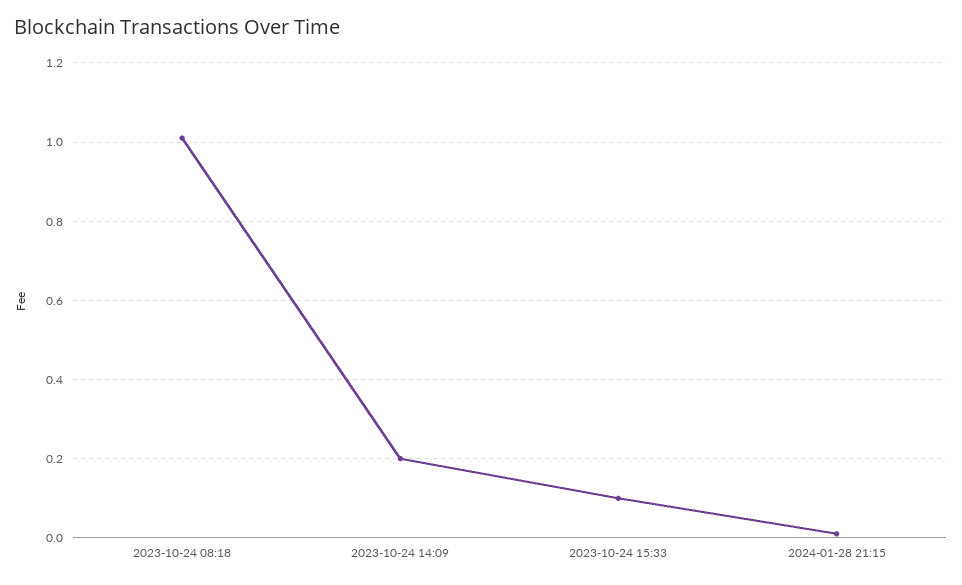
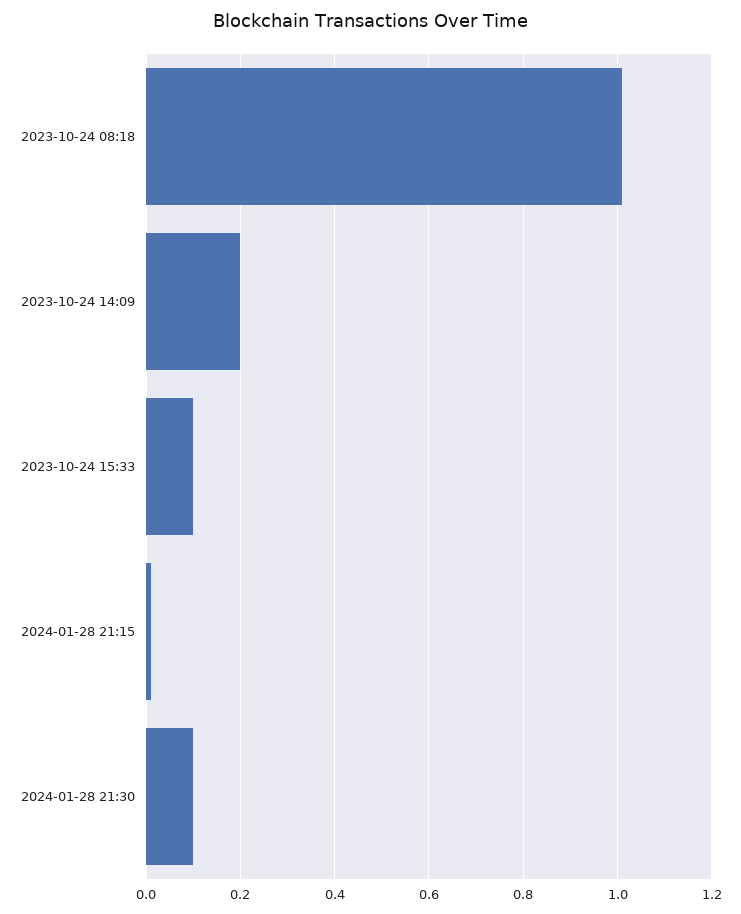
2024-01-28 21:30: none -> 0.1

